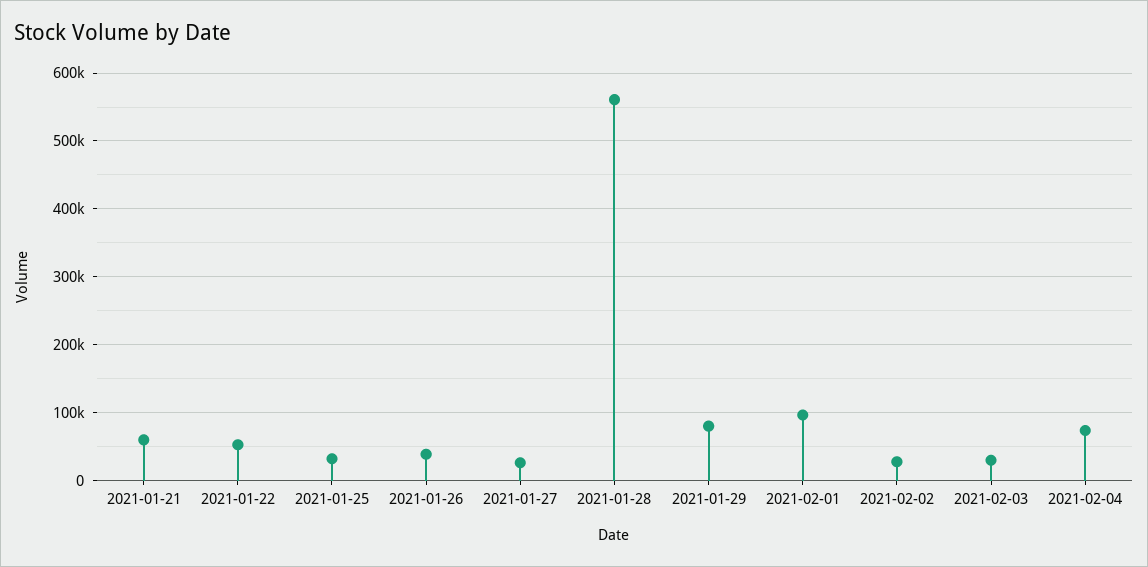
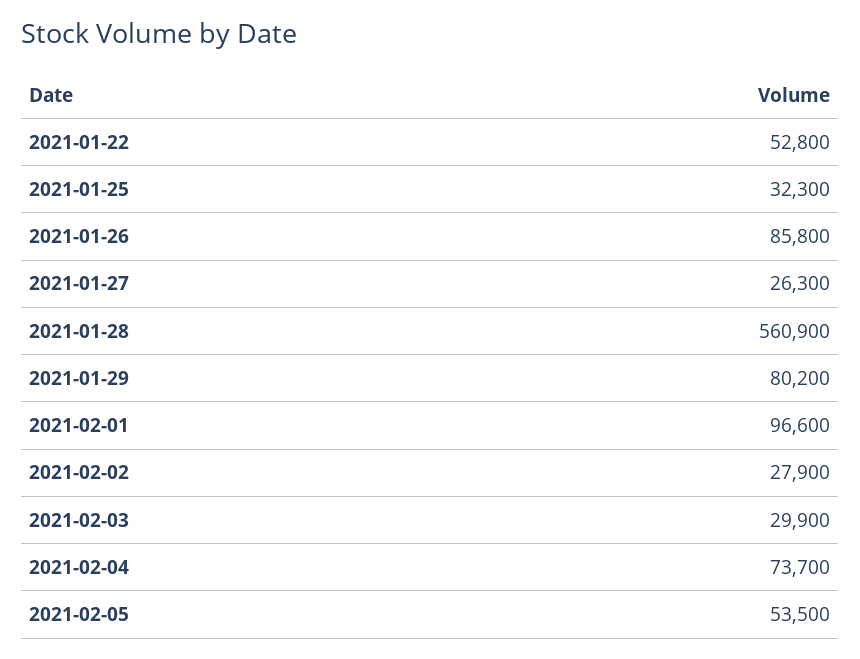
2021-01-21: 60000 -> none
2021-01-26: 40000 -> 85800
2021-02-05: none -> 53500

